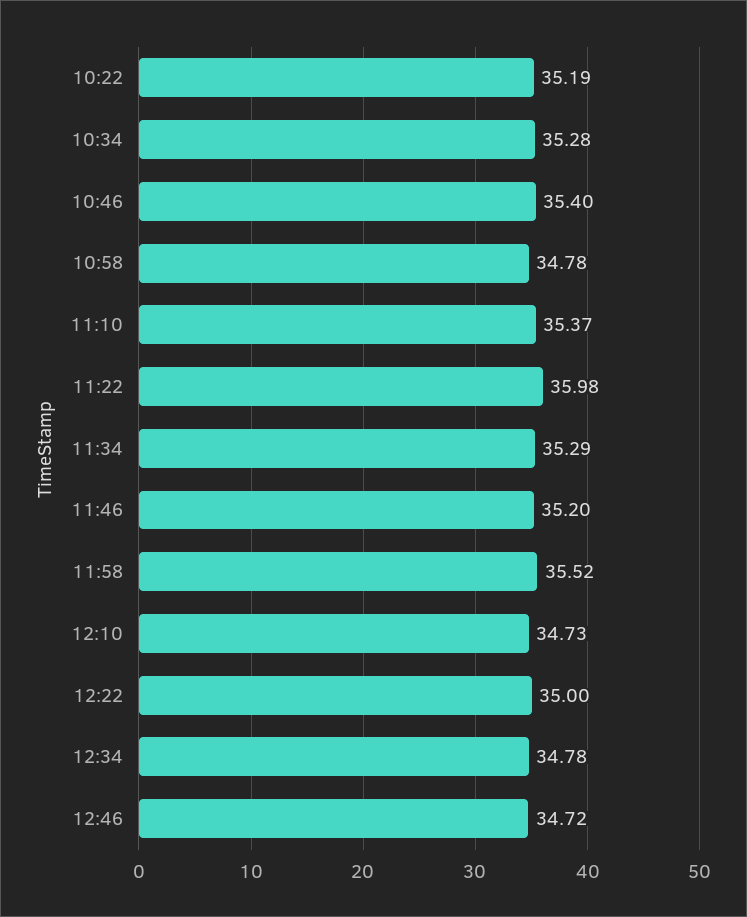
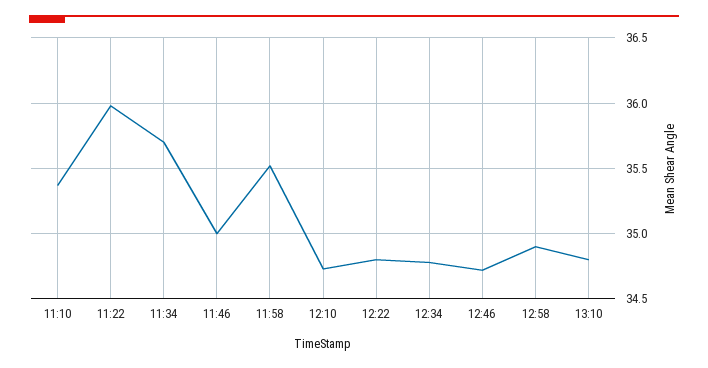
10:22: 35.19 -> none
10:34: 35.28 -> none
10:46: 35.4 -> none
10:58: 34.78 -> none
11:34: 35.29 -> 35.7
11:46: 35.2 -> 35
12:22: 35 -> 34.8
12:58: none -> 34.9
13:10: none -> 34.8

